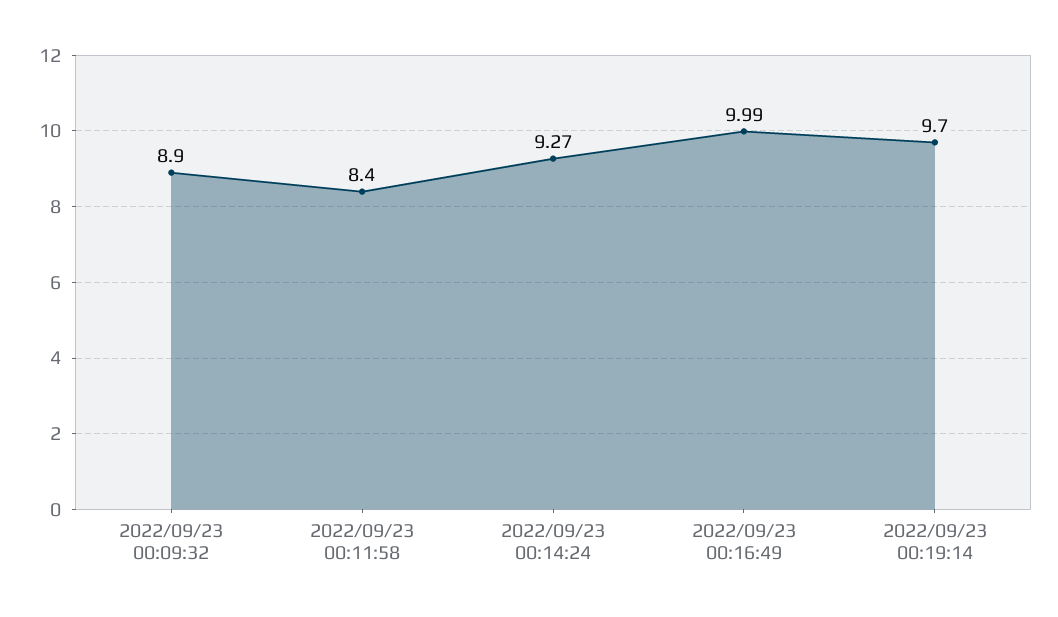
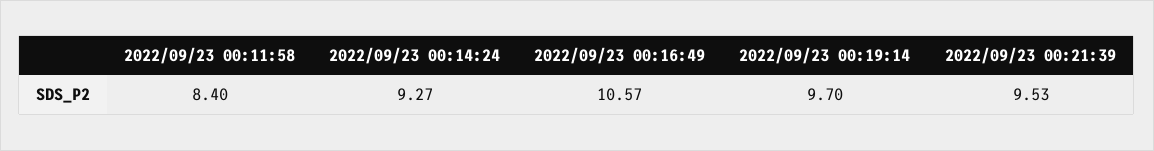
2022/09/23 00:09:32: 8.9 -> none
2022/09/23 00:16:49: 9.99 -> 10.57
2022/09/23 00:21:39: none -> 9.53

